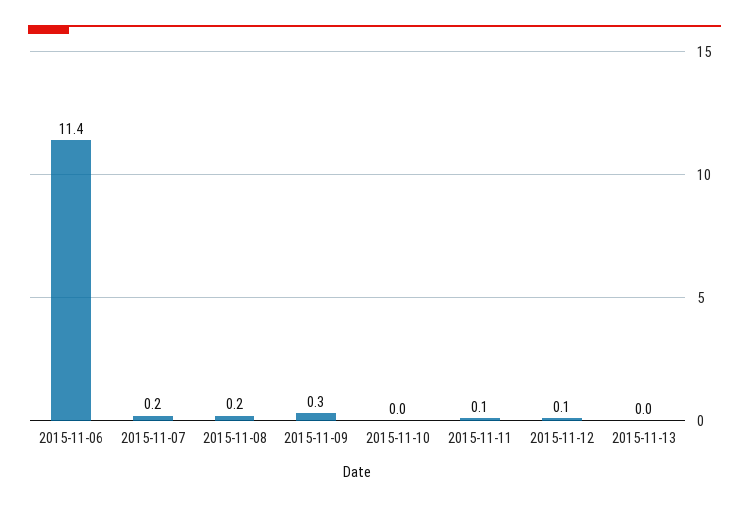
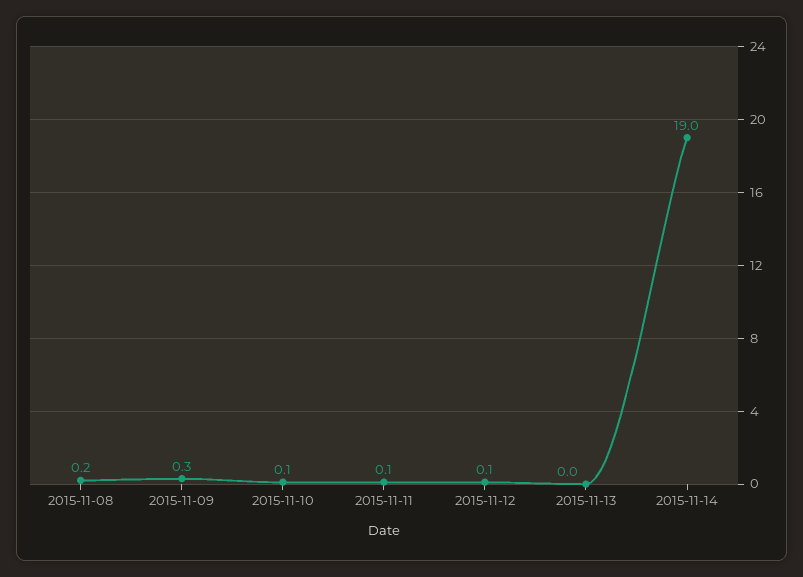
2015-11-06: 11.4 -> none
2015-11-07: 0.2 -> none
2015-11-10: 0 -> 0.1
2015-11-14: none -> 19

